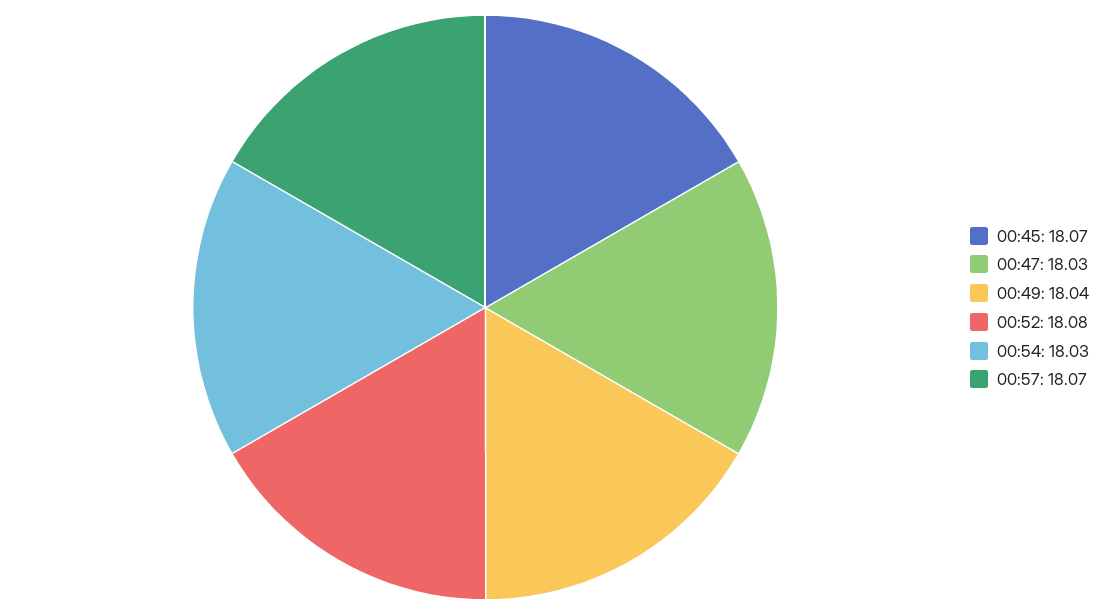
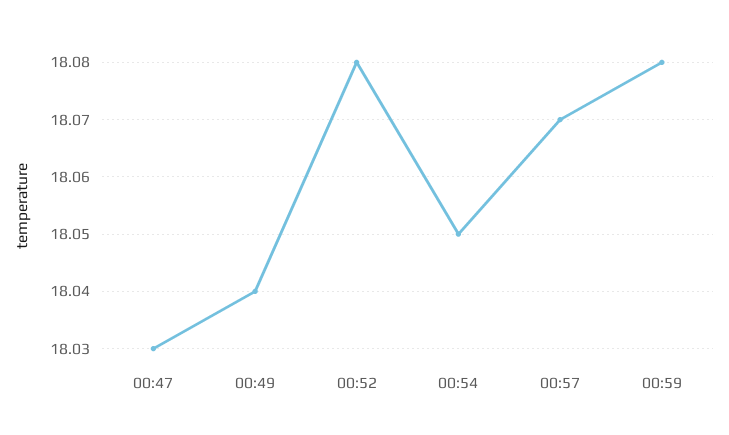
00:45: 18.07 -> none
00:54: 18.03 -> 18.05
00:59: none -> 18.08

